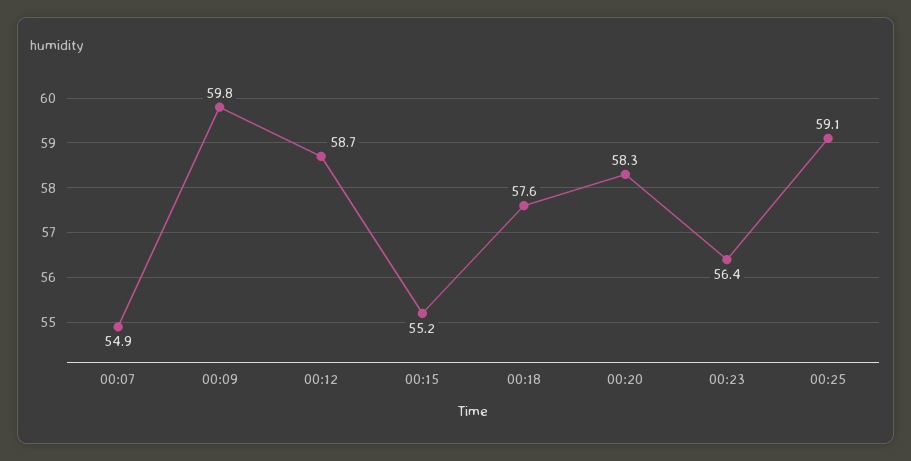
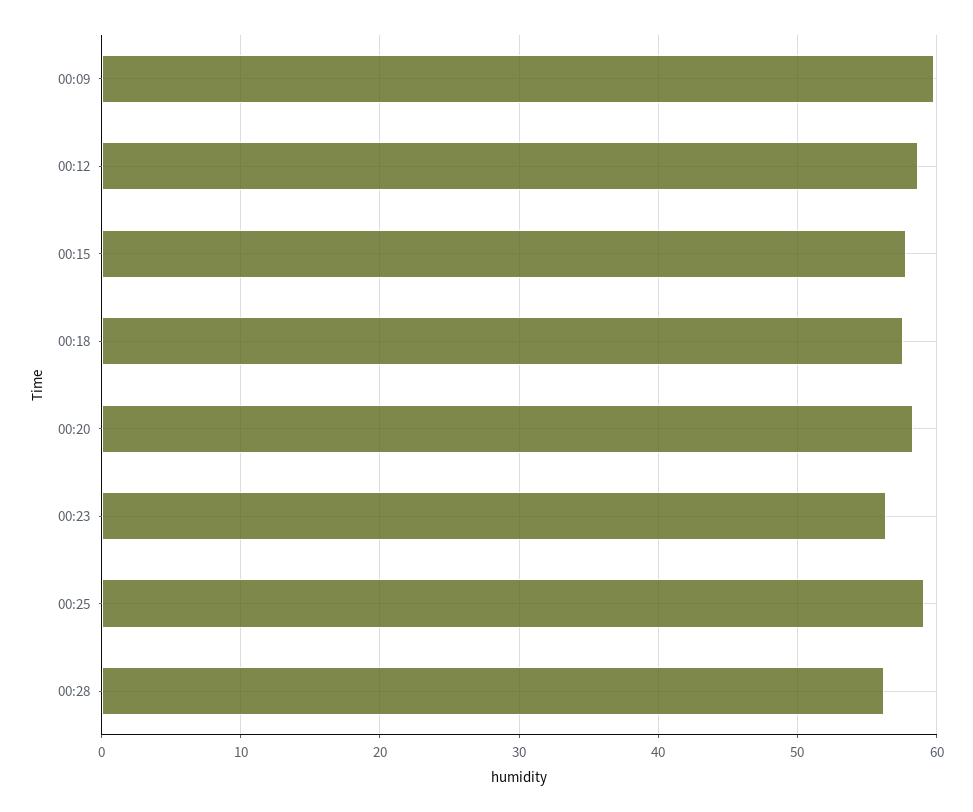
00:07: 54.9 -> none
00:15: 55.2 -> 58
00:28: none -> 56

